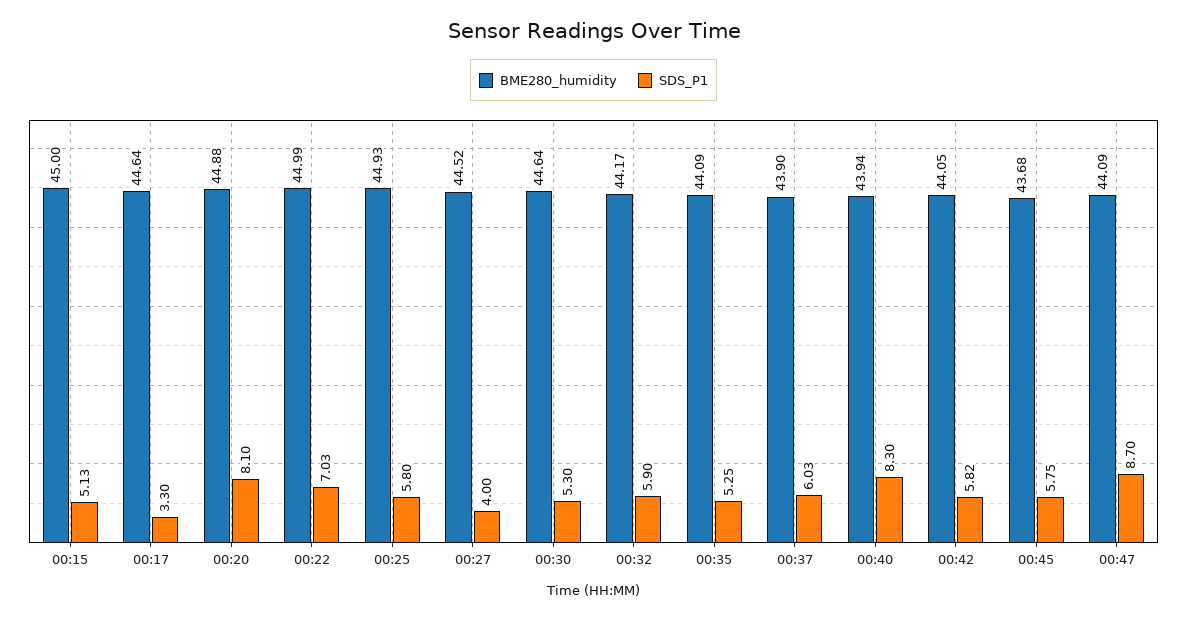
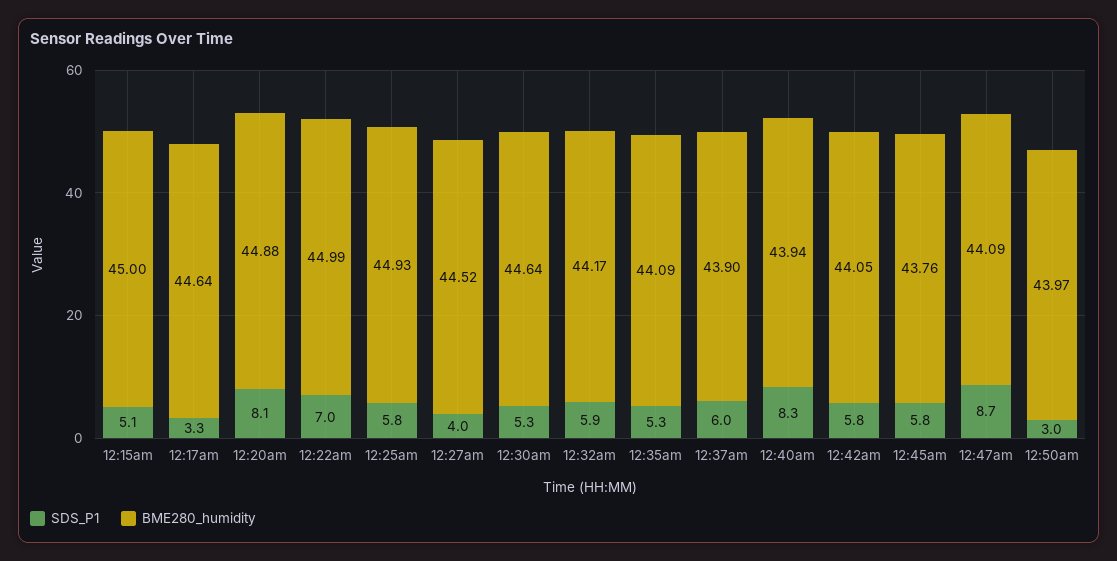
BME280_humidity, 00:45: 43.68 -> 43.76
SDS_P1, 12:50am: none -> 3
BME280_humidity, 12:50am: none -> 43.97

